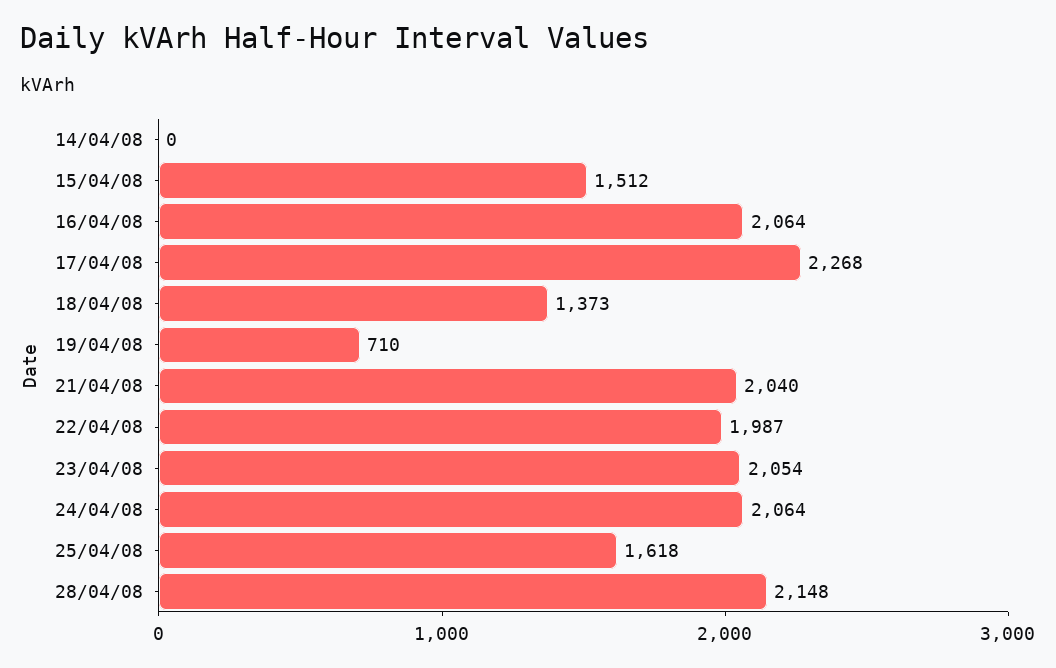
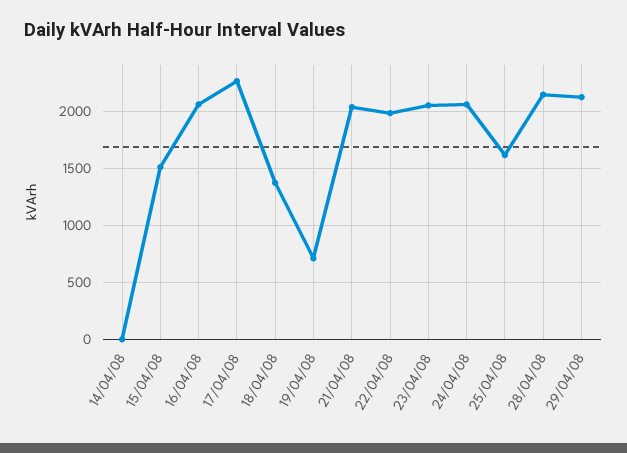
29/04/08: none -> 2100

